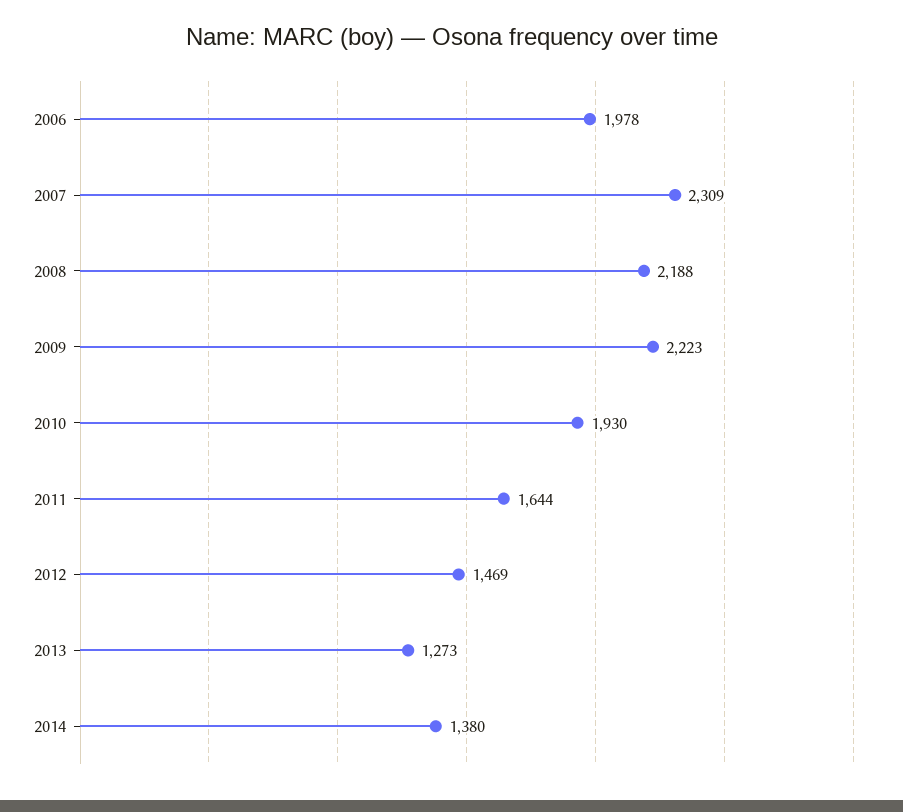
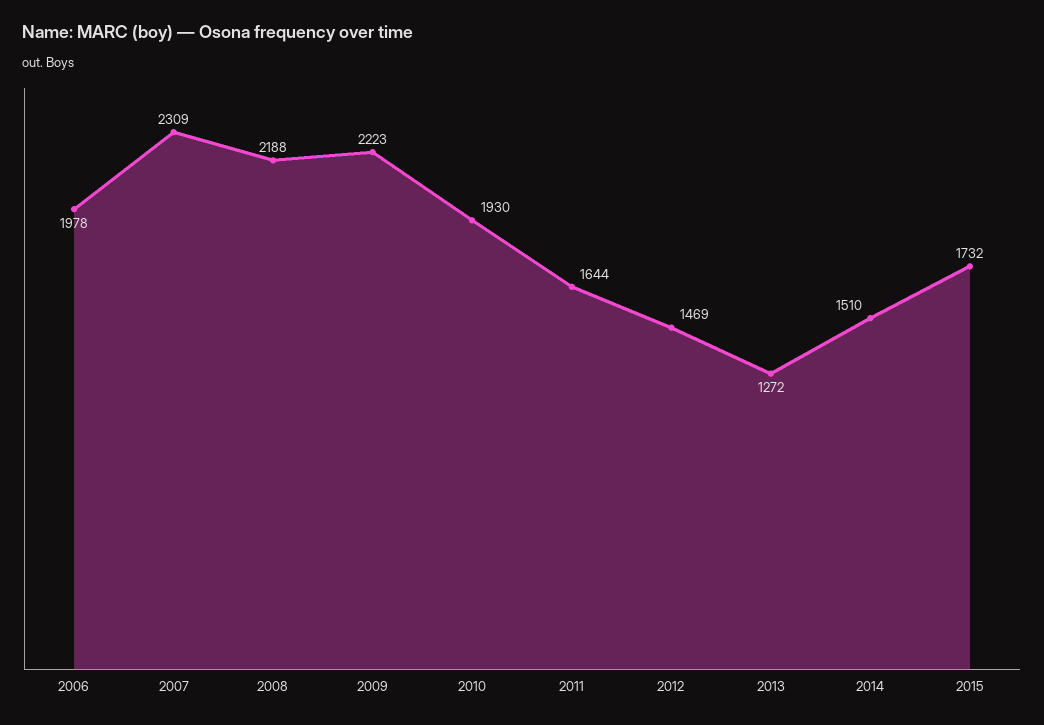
2013: 1273 -> 1272
2014: 1380 -> 1510
2015: none -> 1732

